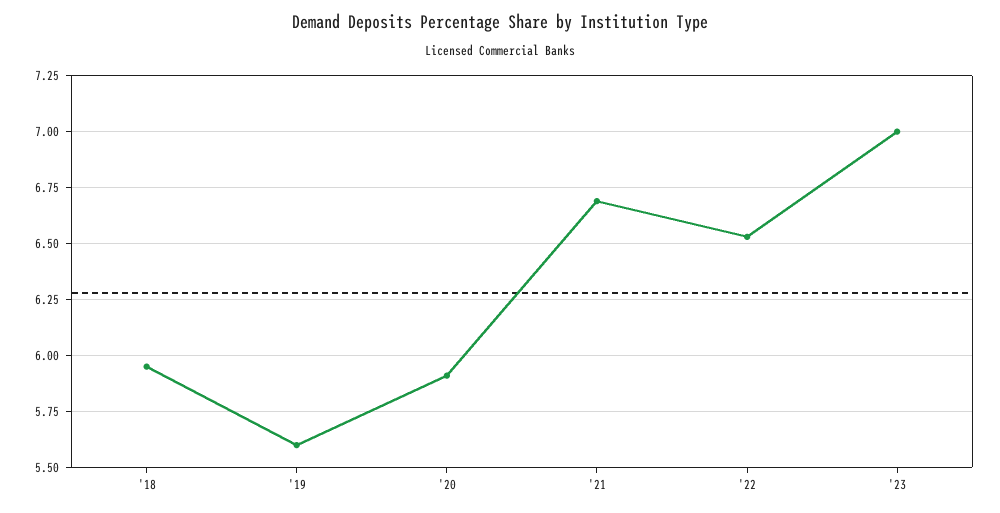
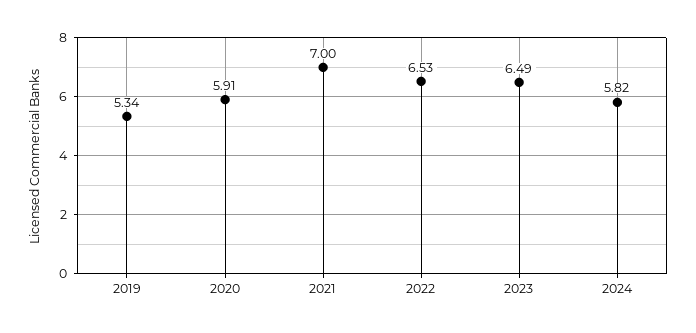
'18: 5.95 -> none
'19: 5.6 -> 5.34
'21: 6.7 -> 7
'23: 7 -> 6.49
2024: none -> 5.82

